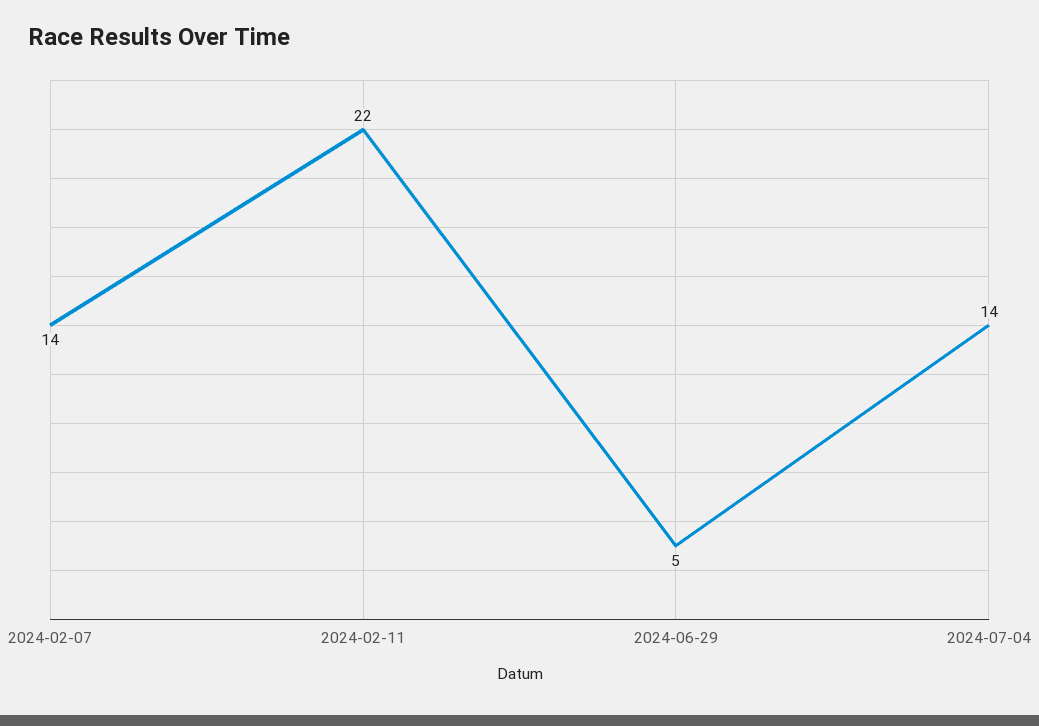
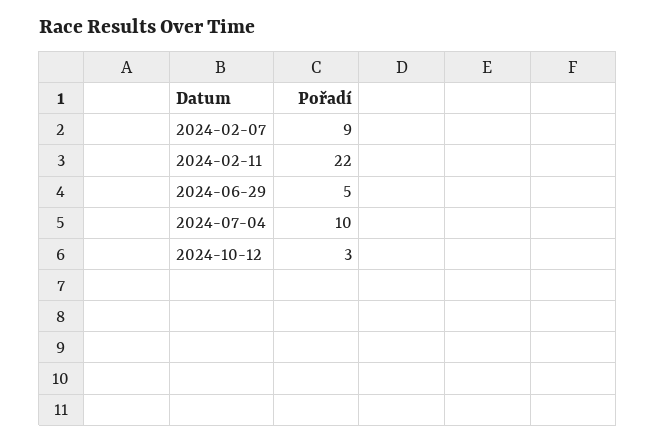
2024-02-07: 14 -> 9
2024-07-04: 14 -> 10
2024-10-12: none -> 3

